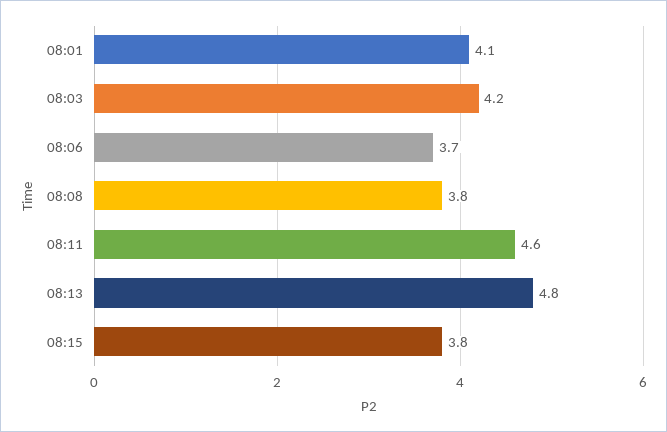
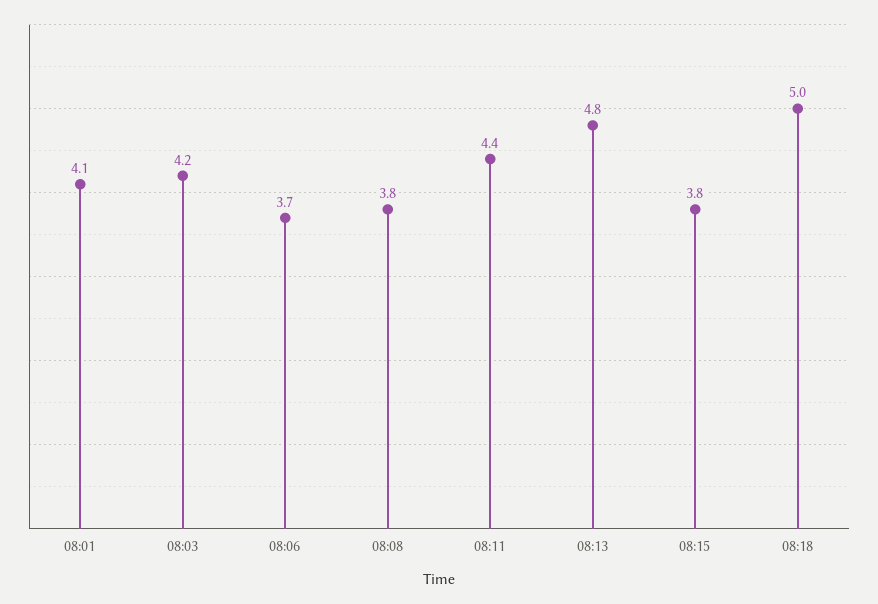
08:11: 4.6 -> 4.4
08:18: none -> 5

